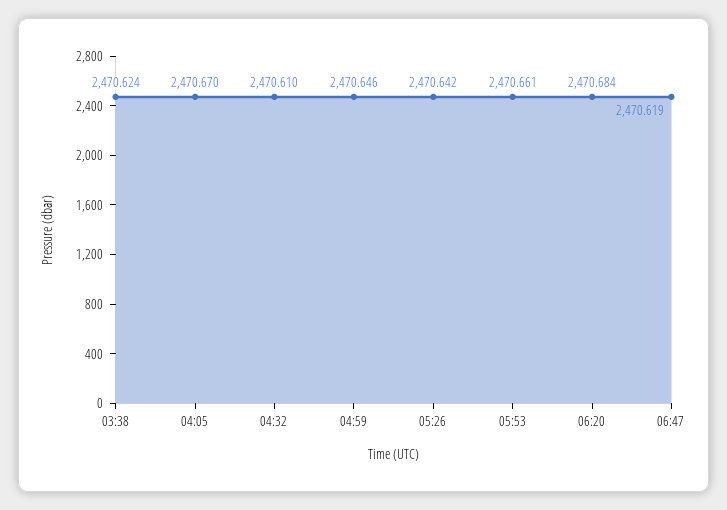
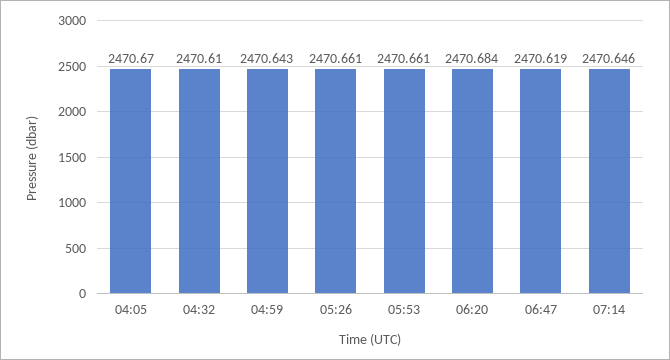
03:38: 2470.624 -> none
04:59: 2470.646 -> 2470.643
05:26: 2470.642 -> 2470.661
07:14: none -> 2470.646

